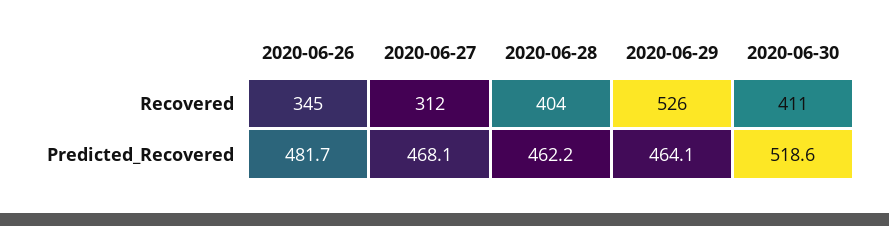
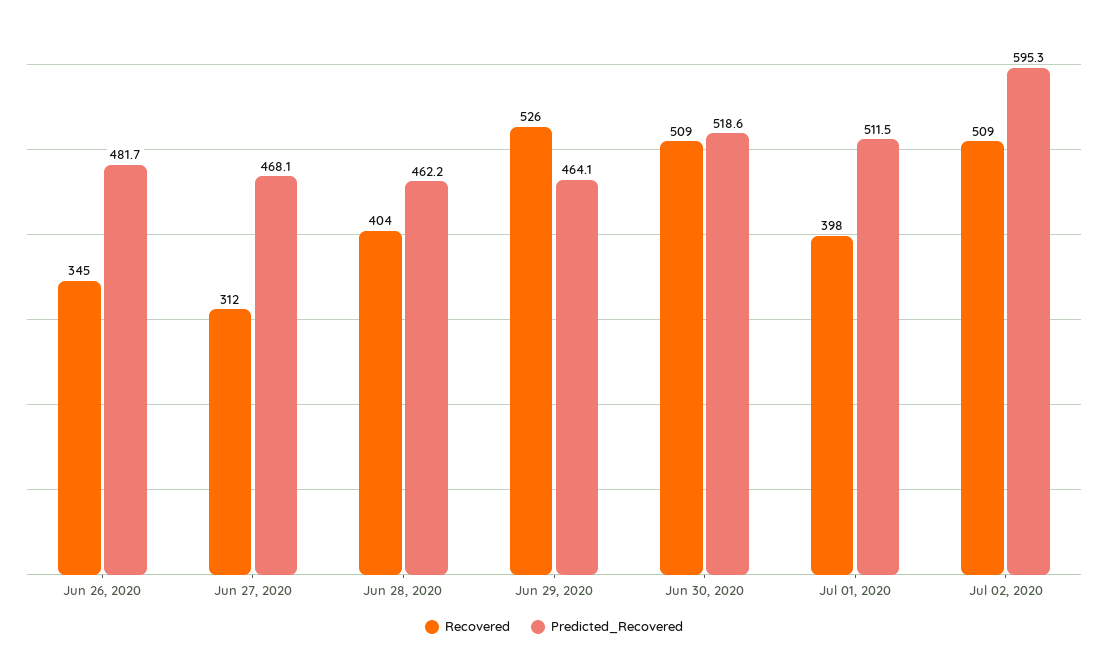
Recovered, 2020-06-30: 411 -> 509
Recovered, Jul 01, 2020: none -> 398
Predicted_Recovered, Jul 01, 2020: none -> 511.5
Recovered, Jul 02, 2020: none -> 509
Predicted_Recovered, Jul 02, 2020: none -> 595.3

